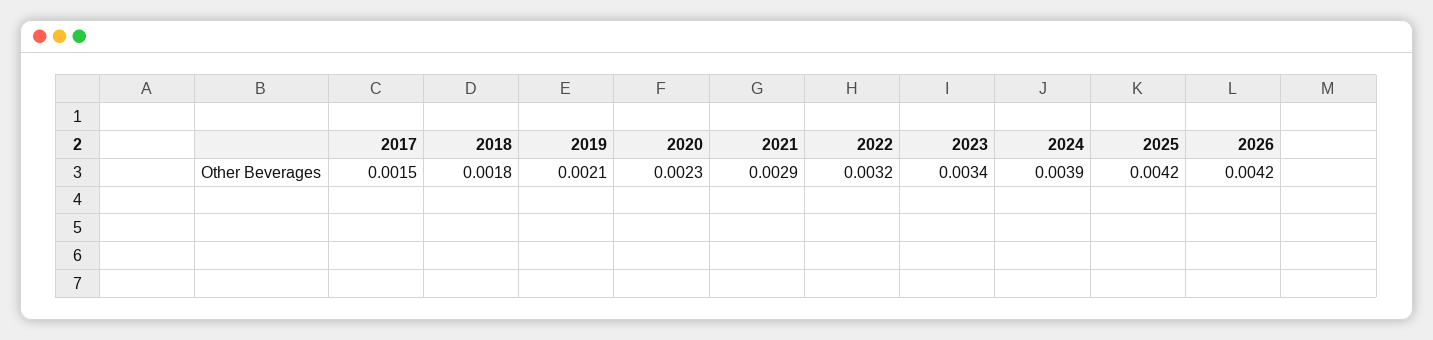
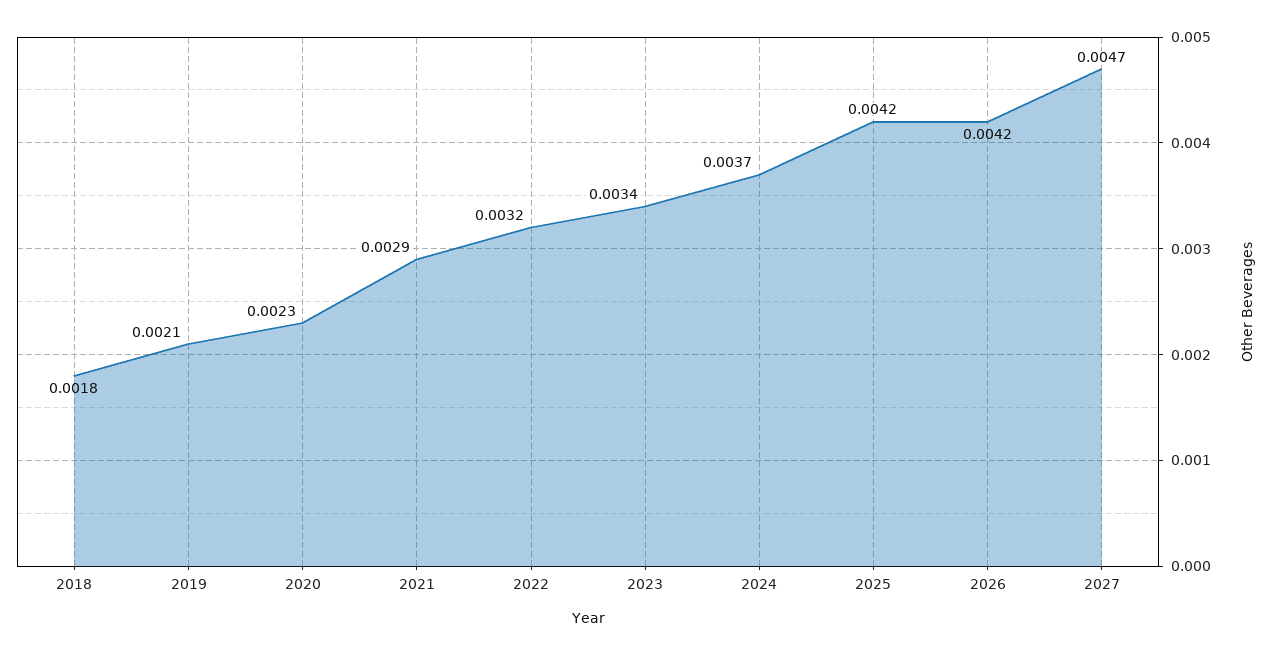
2017: 0.0015 -> none
2024: 0.0039 -> 0.0037
2027: none -> 0.0047

